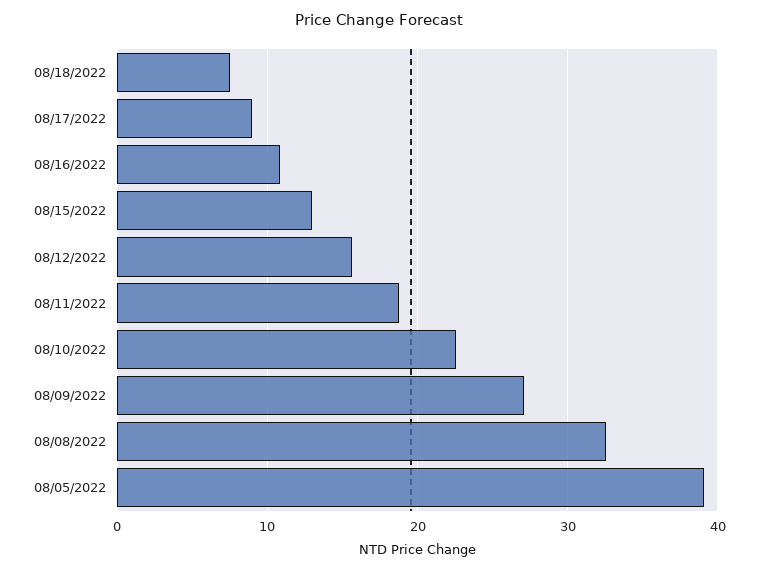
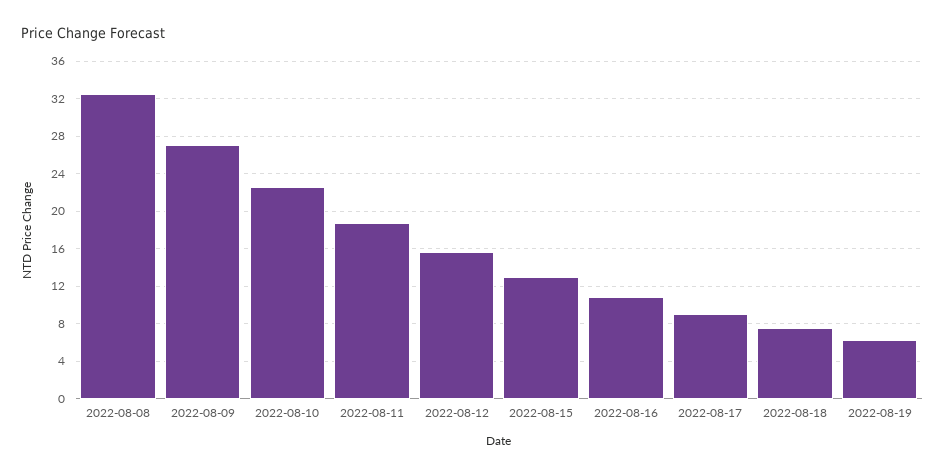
08/05/2022: 39 -> none
2022-08-19: none -> 6

